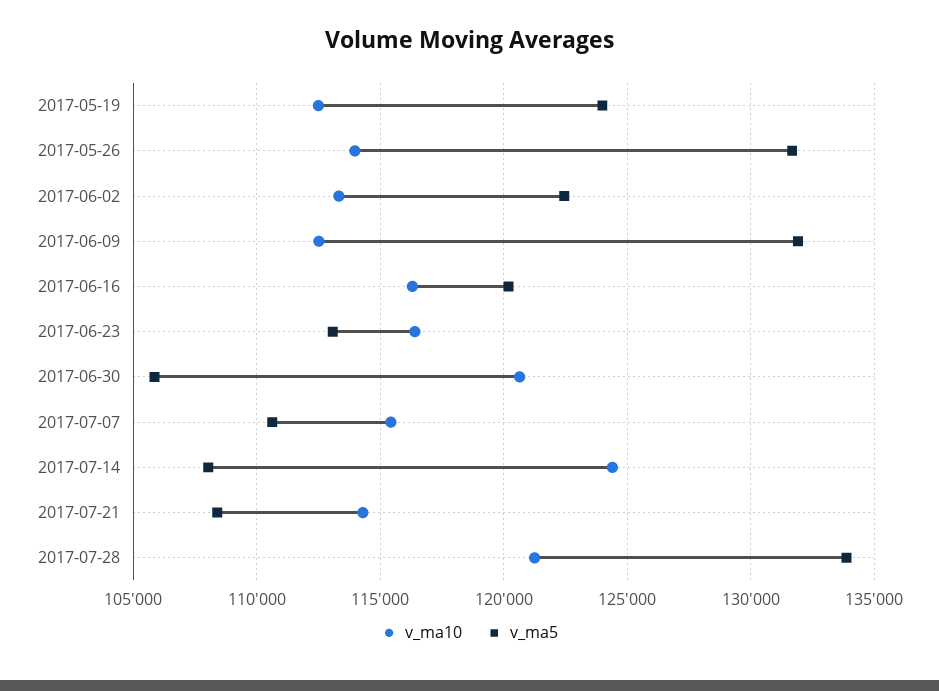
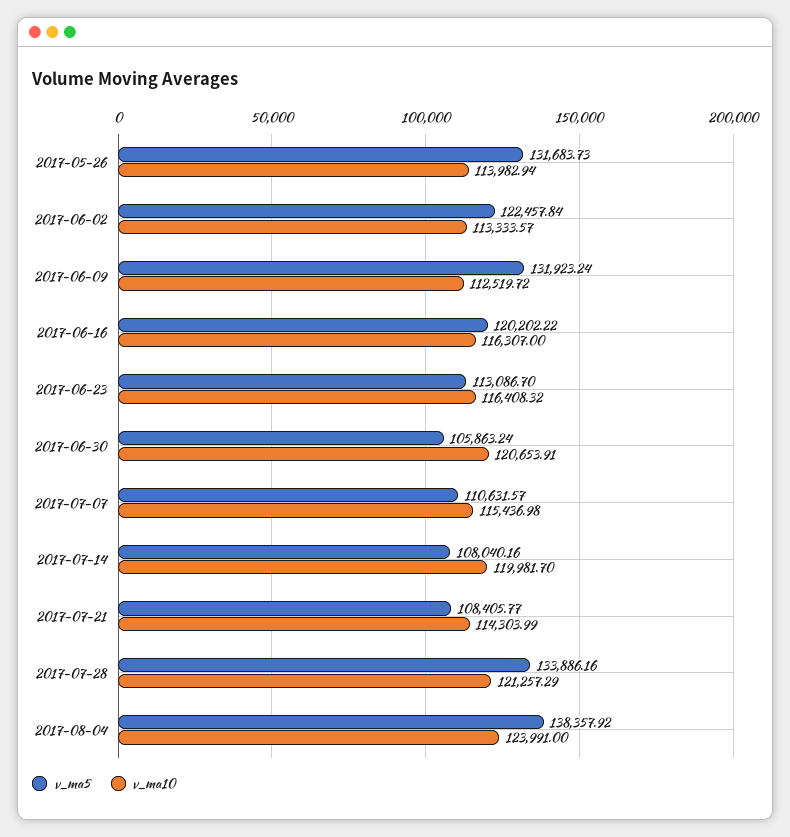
v_ma10, 2017-05-19: 112500 -> none
v_ma5, 2017-05-19: 124000 -> none
v_ma10, 2017-07-14: 124500 -> 119981.7
v_ma5, 2017-08-04: none -> 138357.92
v_ma10, 2017-08-04: none -> 123991

